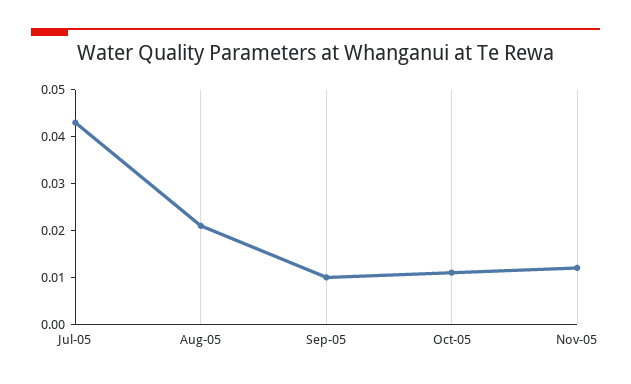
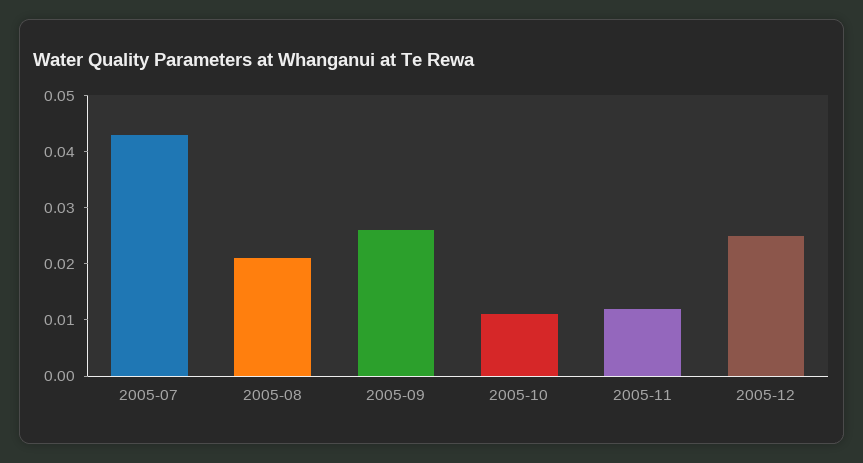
Sep-05: 0.01 -> 0.025
2005-12: none -> 0.025

